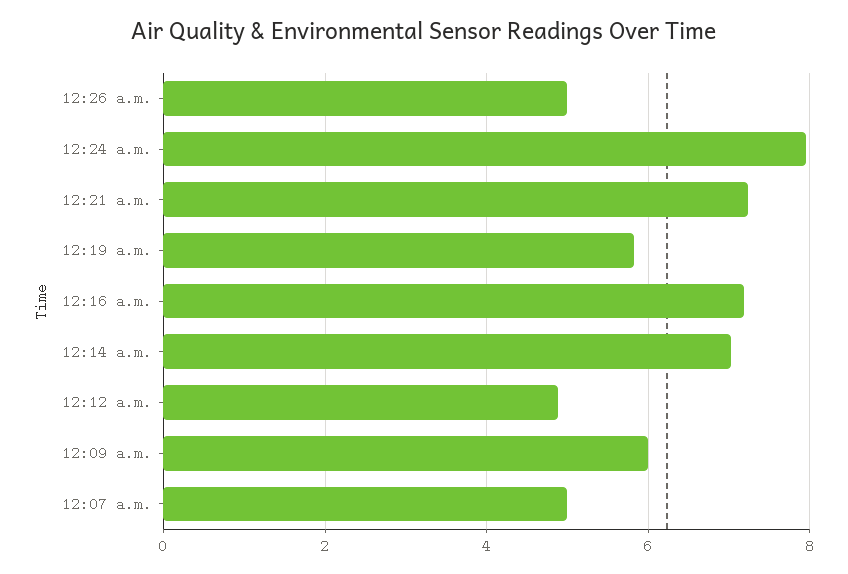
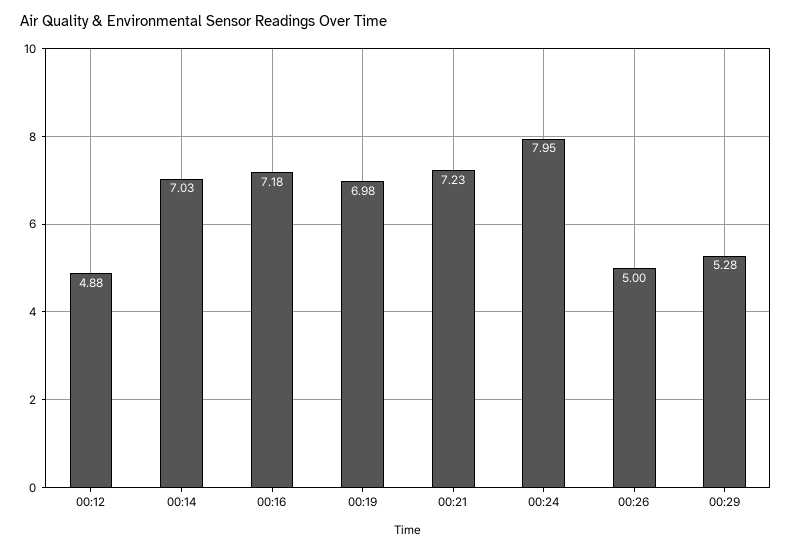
12:19 a.m.: 5.8 -> 6.98
12:09 a.m.: 6 -> none
12:07 a.m.: 5 -> none
00:29: none -> 5.28

